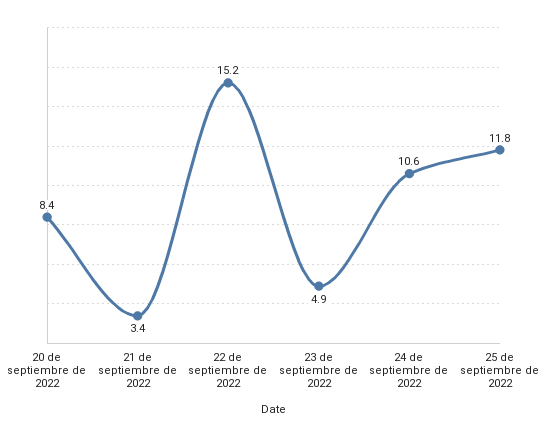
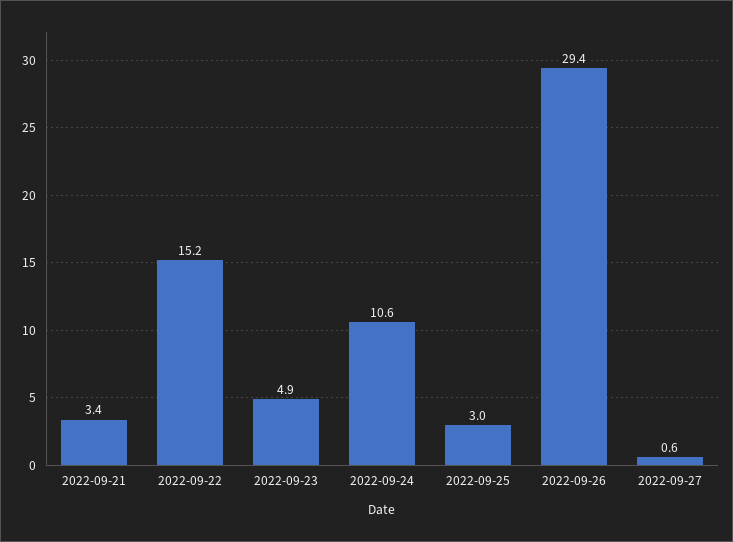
20 de septiembre de 2022: 8.4 -> none
25 de septiembre de 2022: 11.8 -> 3
2022-09-26: none -> 29.4
2022-09-27: none -> 0.6

